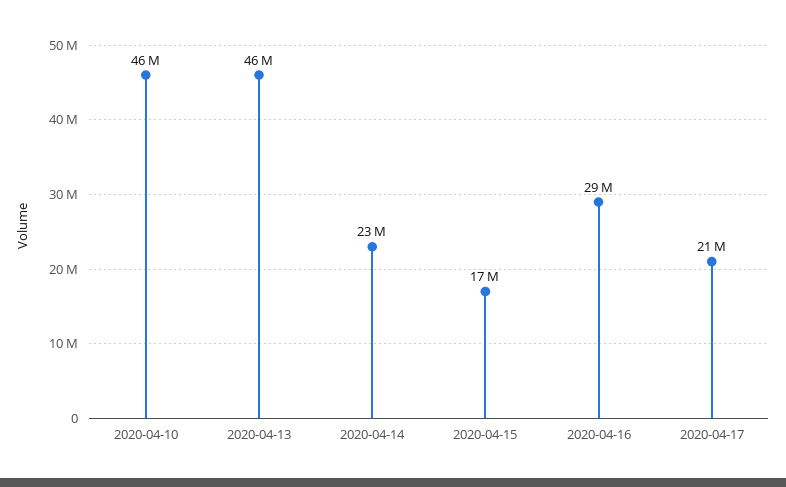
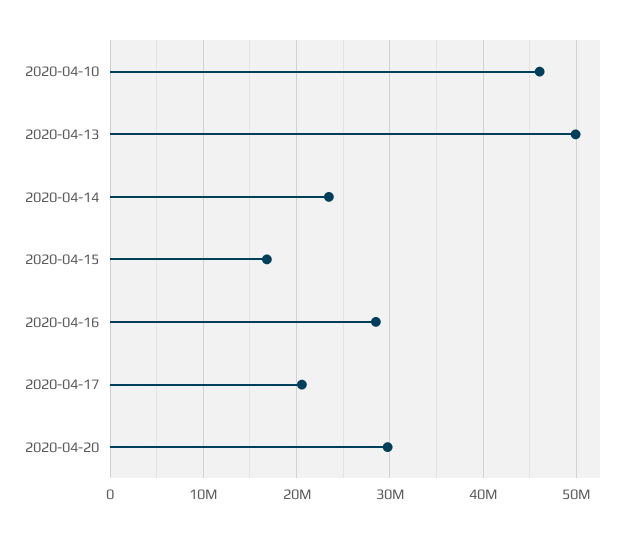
2020-04-13: 46000000 -> 50000000
2020-04-20: none -> 30000000

